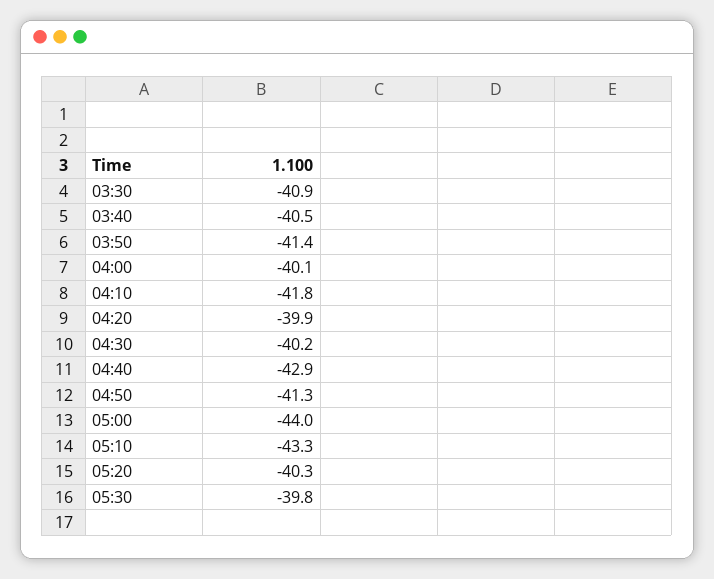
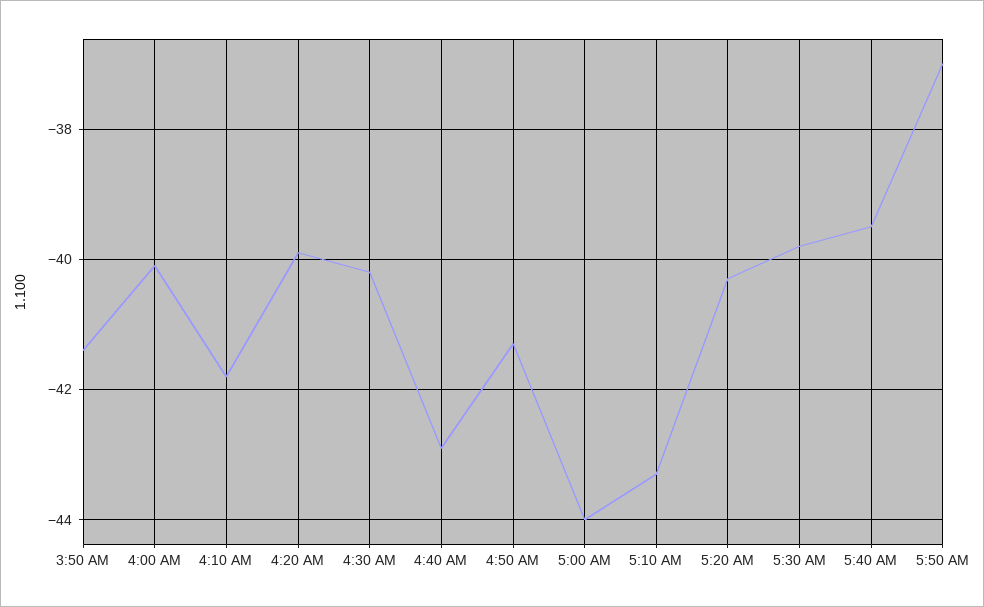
03:30: -40.9 -> none
03:40: -40.5 -> none
5:40 AM: none -> -39.5
5:50 AM: none -> -37

